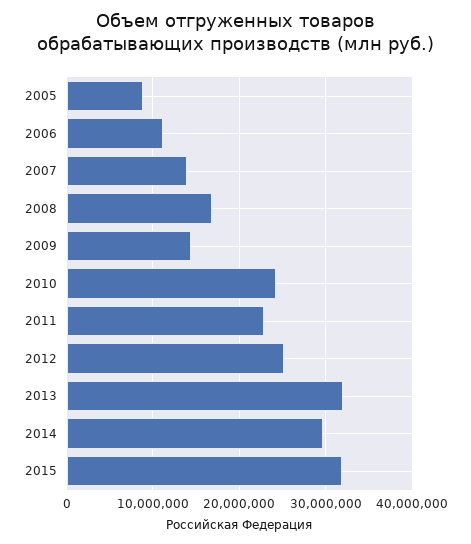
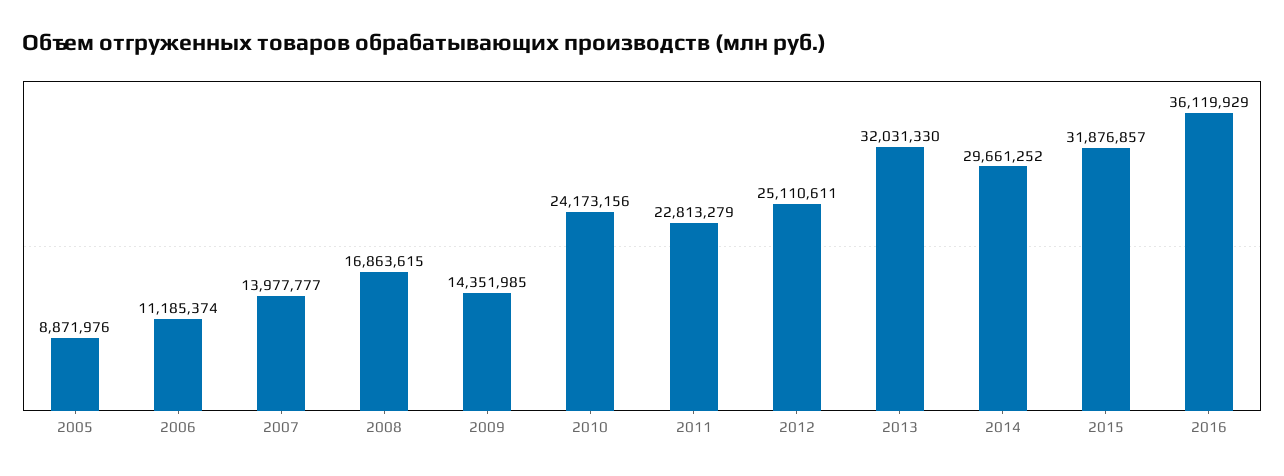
2016: none -> 36119929

